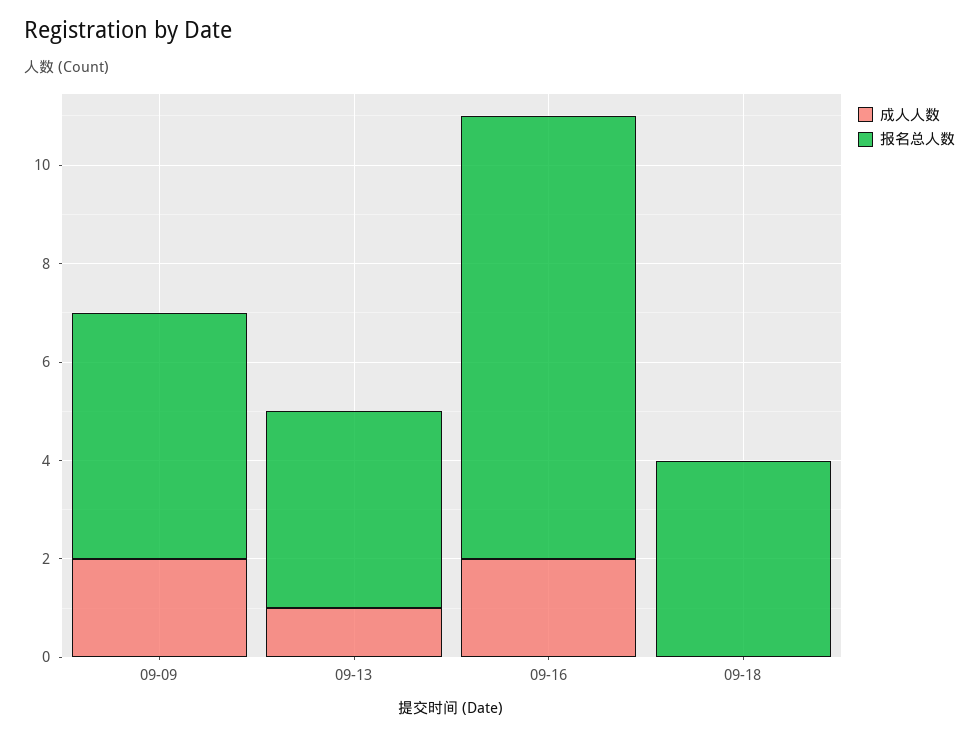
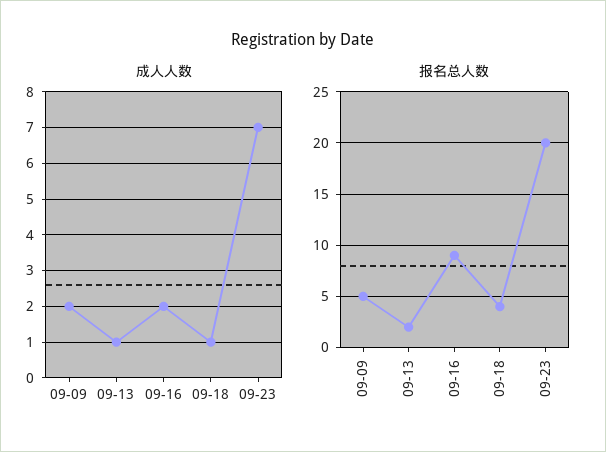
报名总人数, 09-13: 4 -> 2
成人人数, 09-18: 0 -> 1
成人人数, 09-23: none -> 7
报名总人数, 09-23: none -> 20

